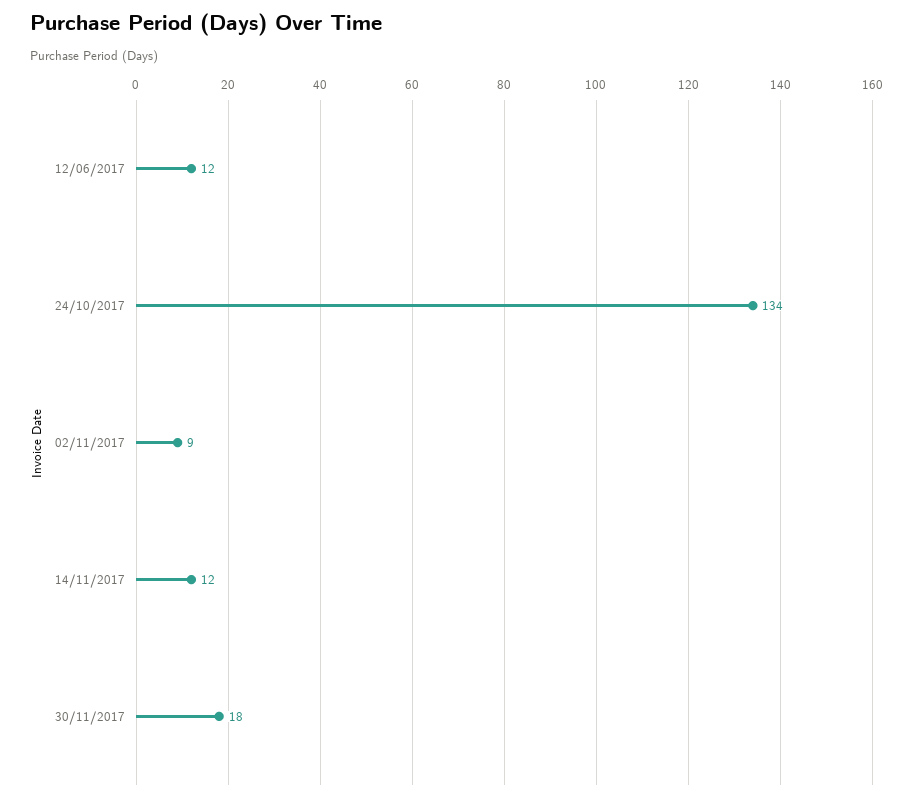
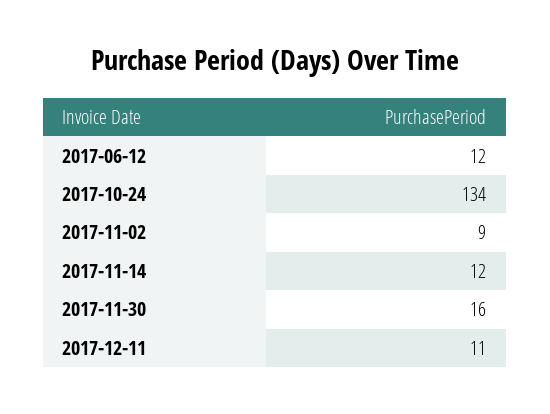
30/11/2017: 18 -> 16
2017-12-11: none -> 11

